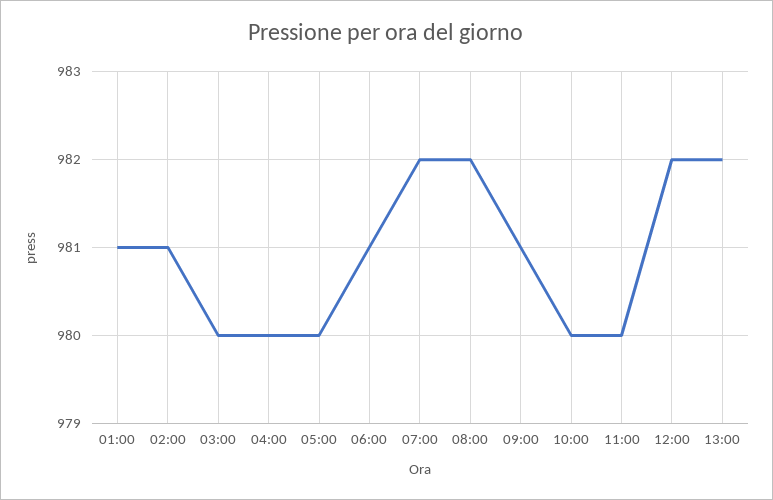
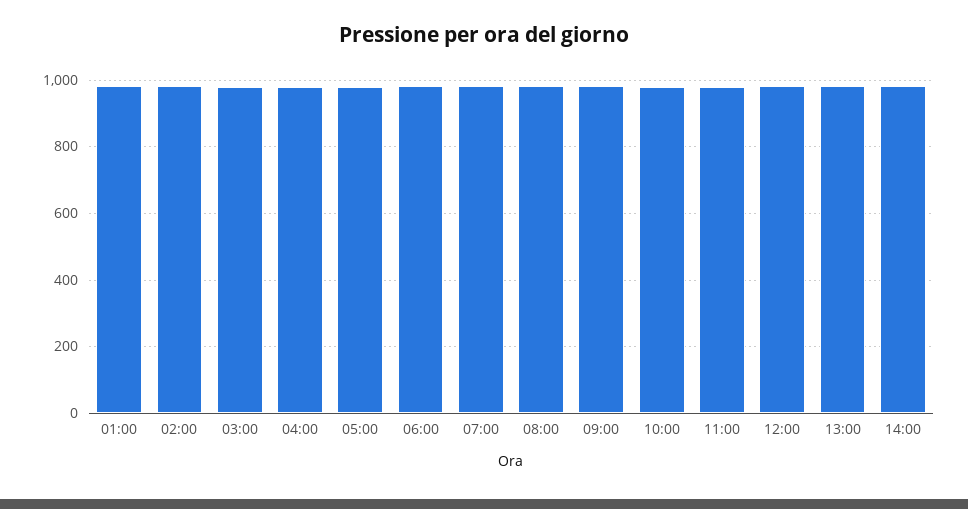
14:00: none -> 980

